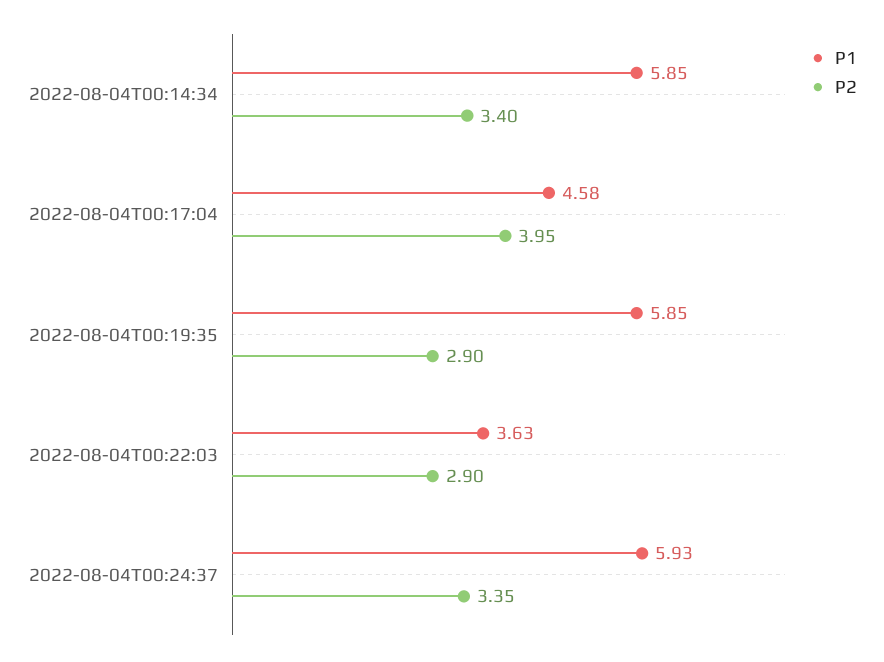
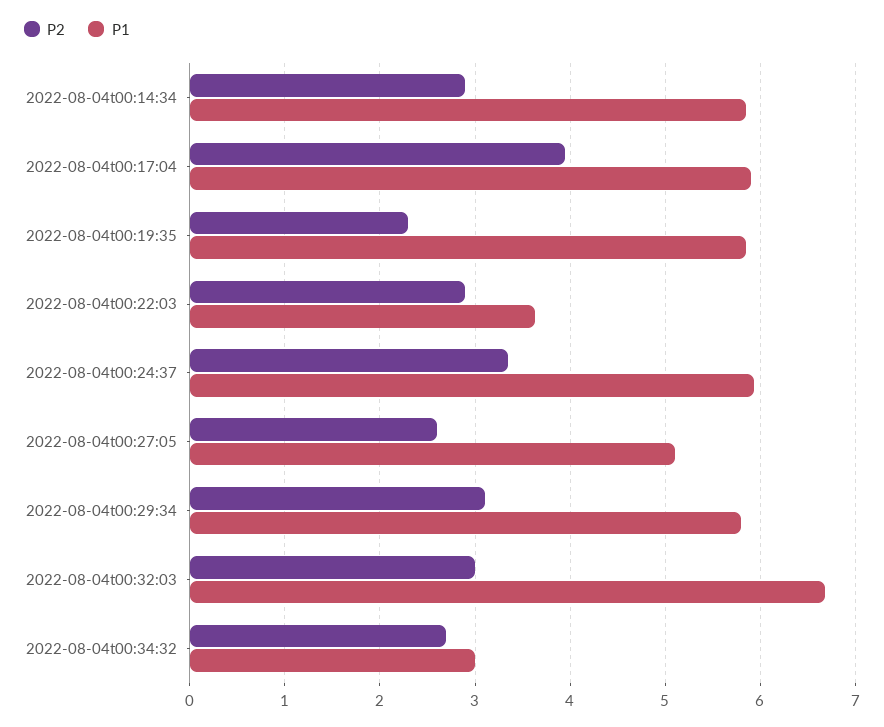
P2, 2022-08-04T00:14:34: 3.4 -> 2.9
P1, 2022-08-04T00:17:04: 4.58 -> 5.9
P2, 2022-08-04T00:19:35: 2.9 -> 2.3
P2, 2022-08-04t00:27:05: none -> 2.6
P1, 2022-08-04t00:27:05: none -> 5.1
P2, 2022-08-04t00:29:34: none -> 3.1
P1, 2022-08-04t00:29:34: none -> 5.8
P2, 2022-08-04t00:32:03: none -> 3
P1, 2022-08-04t00:32:03: none -> 6.7
P2, 2022-08-04t00:34:32: none -> 2.7
P1, 2022-08-04t00:34:32: none -> 3

